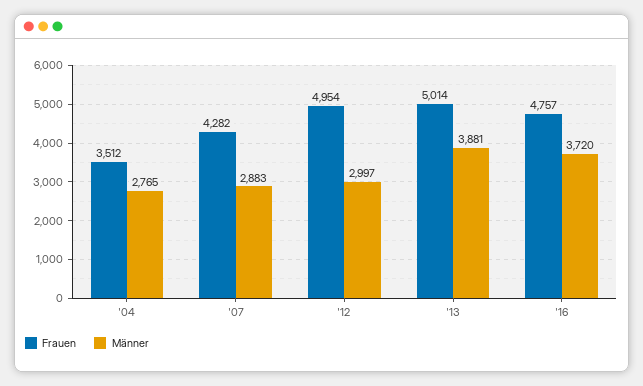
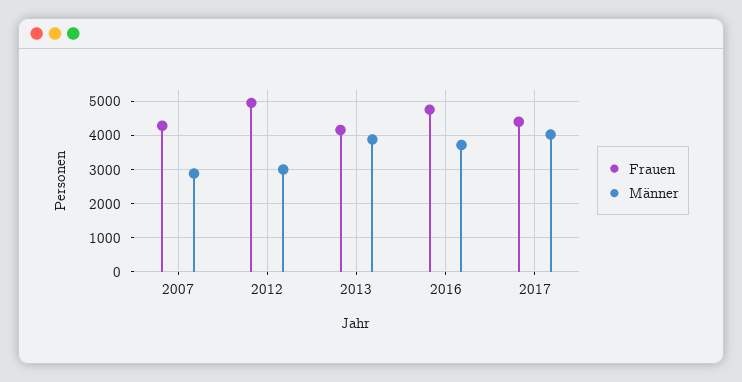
Frauen, '04: 3512 -> none
Männer, '04: 2765 -> none
Frauen, '13: 5014 -> 4200
Frauen, 2017: none -> 4400
Männer, 2017: none -> 4000

